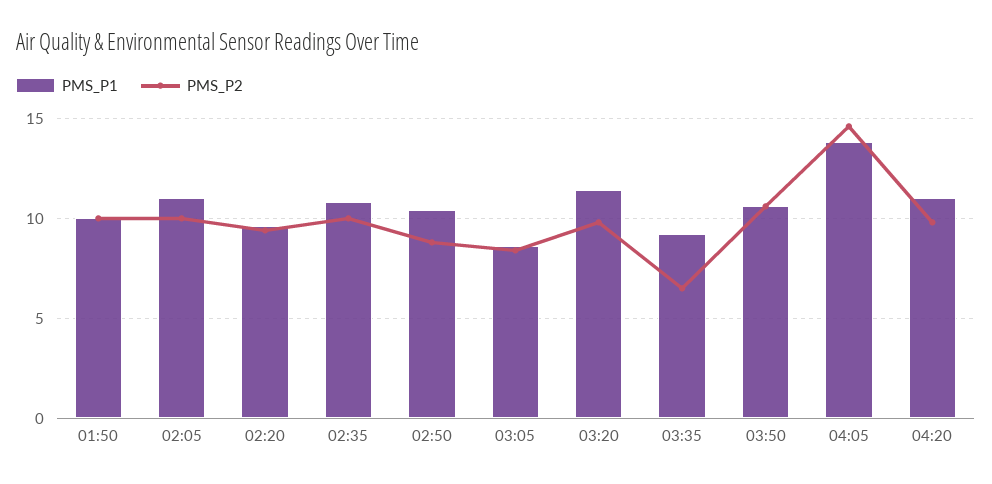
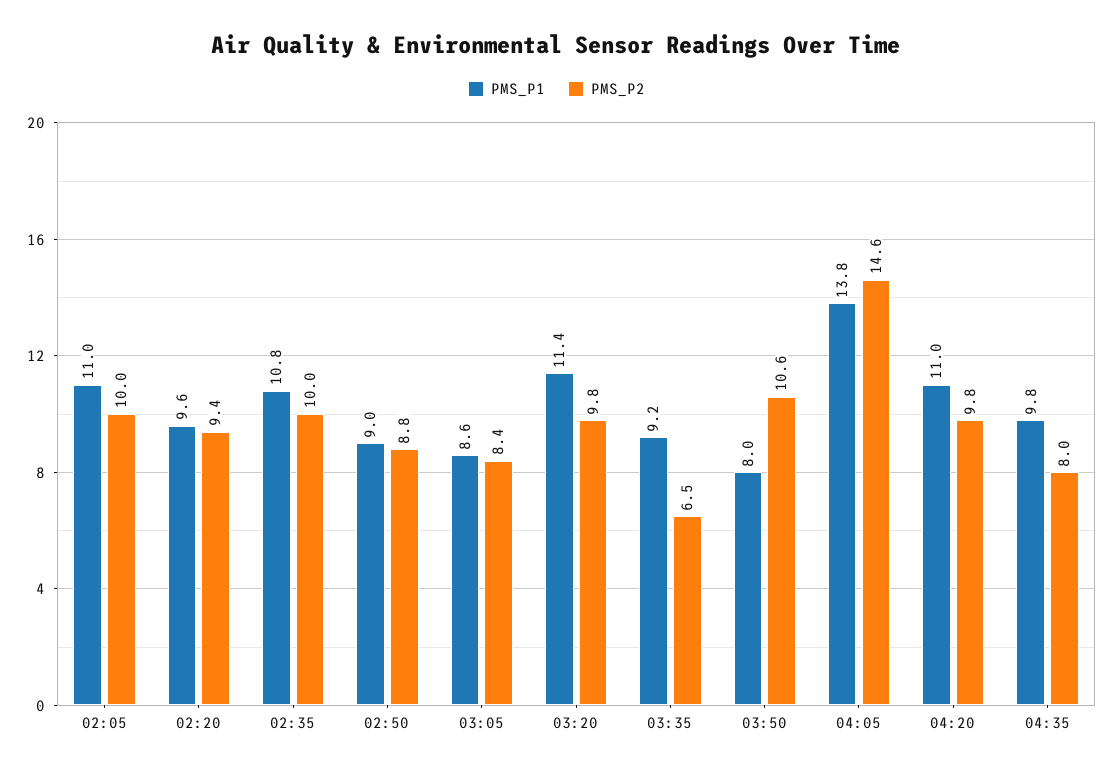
PMS_P1, 01:50: 10 -> none
PMS_P2, 01:50: 10 -> none
PMS_P1, 02:50: 10.5 -> 9
PMS_P1, 03:50: 10.5 -> 8
PMS_P1, 04:35: none -> 9.8
PMS_P2, 04:35: none -> 8

